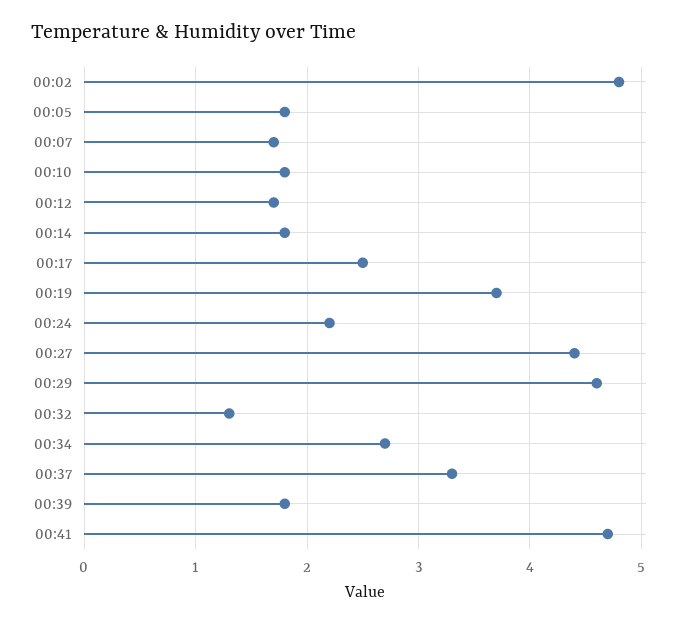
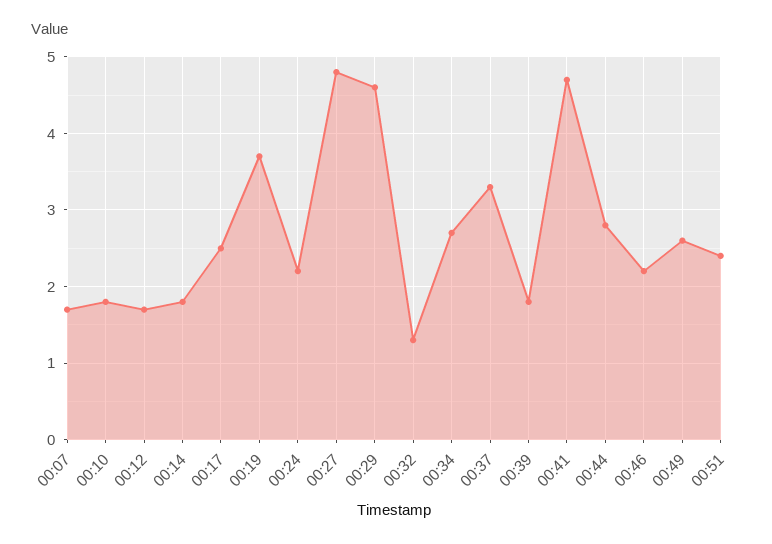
00:02: 4.8 -> none
00:05: 1.8 -> none
00:27: 4.4 -> 4.8
00:44: none -> 2.8
00:46: none -> 2.2
00:49: none -> 2.6
00:51: none -> 2.4

